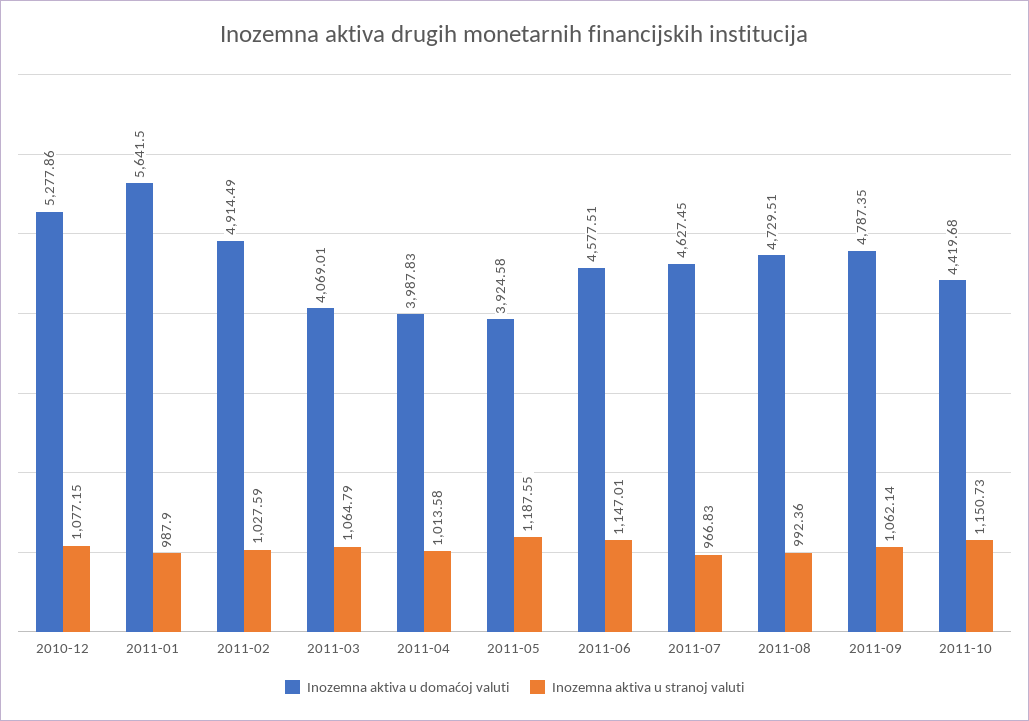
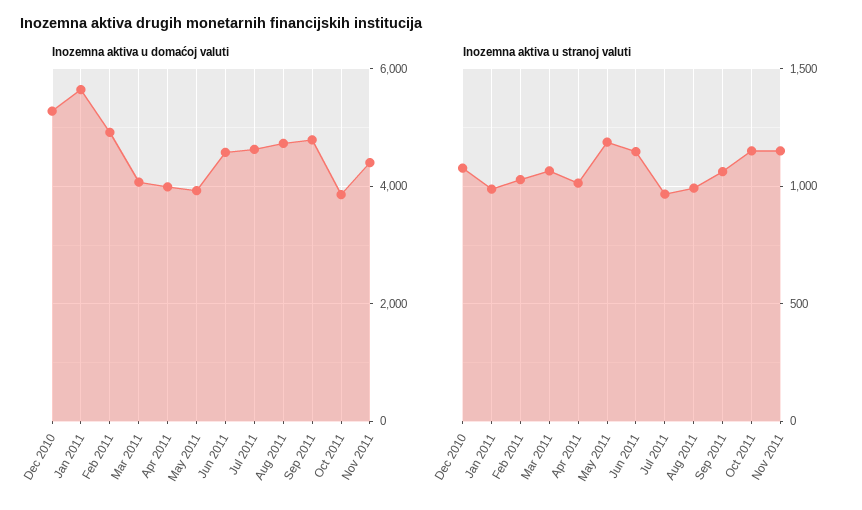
Inozemna aktiva u domaćoj valuti, 2011-10: 4419.68 -> 3800
Inozemna aktiva u domaćoj valuti, Nov 2011: none -> 4400
Inozemna aktiva u stranoj valuti, Nov 2011: none -> 1150

